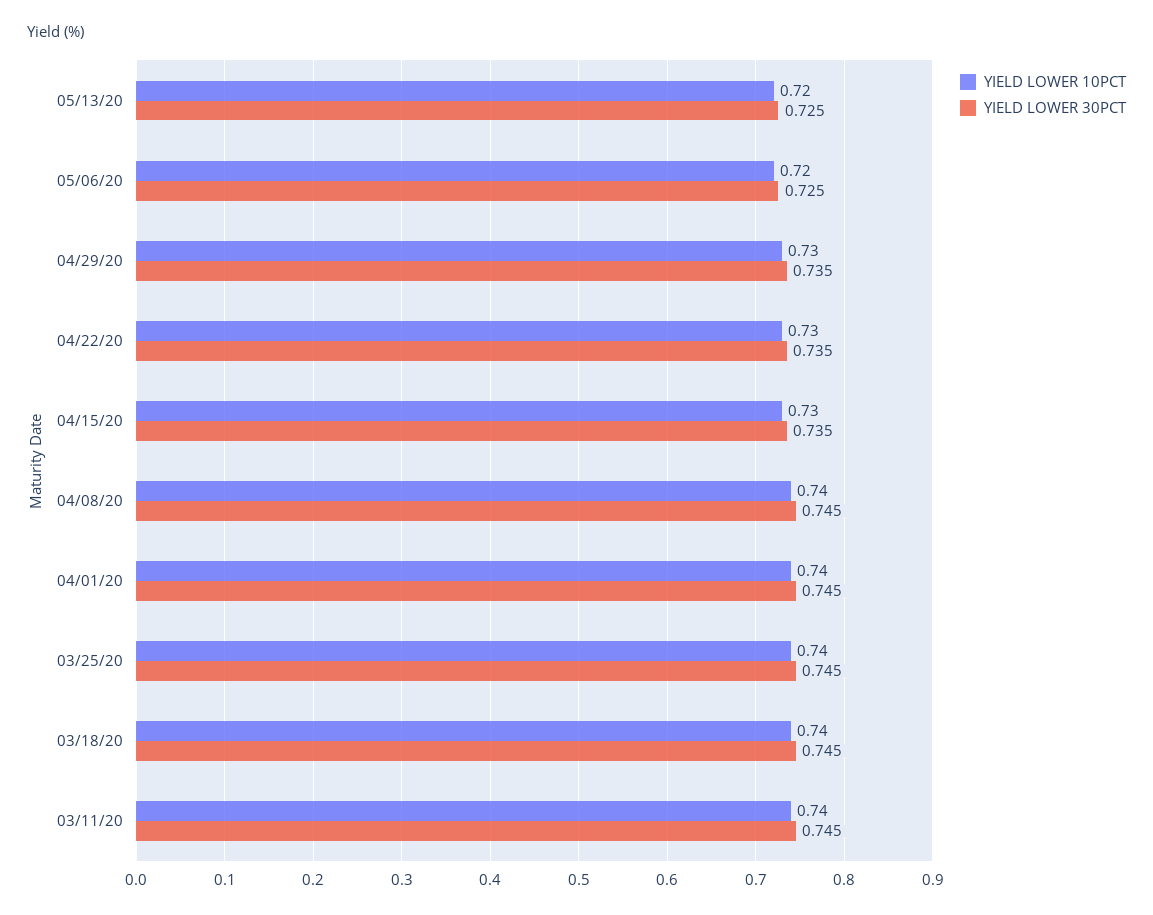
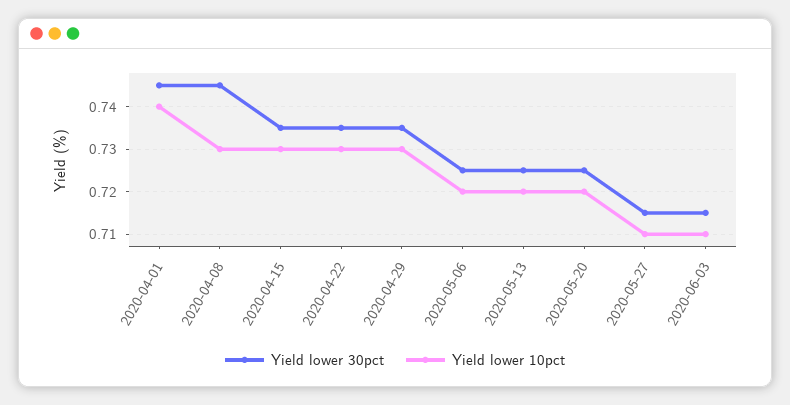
YIELD LOWER 10PCT, 04/08/20: 0.74 -> 0.73
YIELD LOWER 10PCT, 03/25/20: 0.74 -> none
YIELD LOWER 30PCT, 03/25/20: 0.745 -> none
YIELD LOWER 10PCT, 03/18/20: 0.74 -> none
YIELD LOWER 30PCT, 03/18/20: 0.745 -> none
YIELD LOWER 10PCT, 03/11/20: 0.74 -> none
YIELD LOWER 30PCT, 03/11/20: 0.745 -> none
YIELD LOWER 30PCT, 2020-05-20: none -> 0.725
YIELD LOWER 10PCT, 2020-05-20: none -> 0.72
YIELD LOWER 30PCT, 2020-05-27: none -> 0.715
YIELD LOWER 10PCT, 2020-05-27: none -> 0.71
YIELD LOWER 30PCT, 2020-06-03: none -> 0.715
YIELD LOWER 10PCT, 2020-06-03: none -> 0.71

